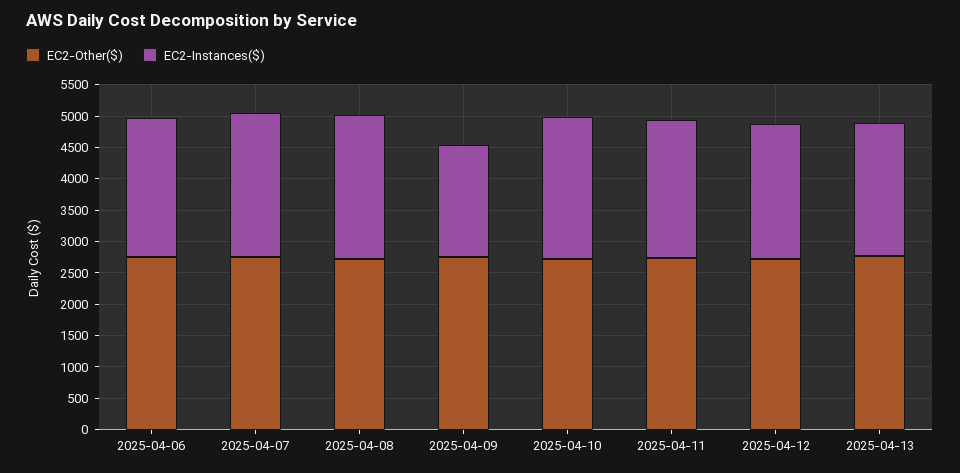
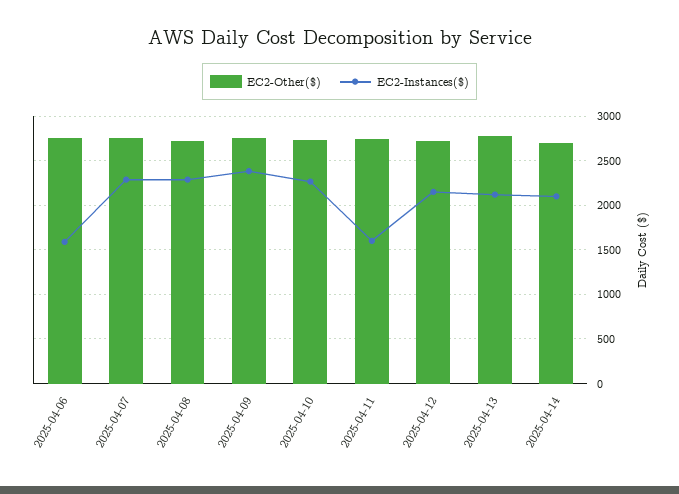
EC2-Instances($), 2025-04-06: 2250 -> 1600
EC2-Instances($), 2025-04-09: 1750 -> 2400
EC2-Instances($), 2025-04-11: 2250 -> 1600
EC2-Other($), 2025-04-14: none -> 2700
EC2-Instances($), 2025-04-14: none -> 2100

